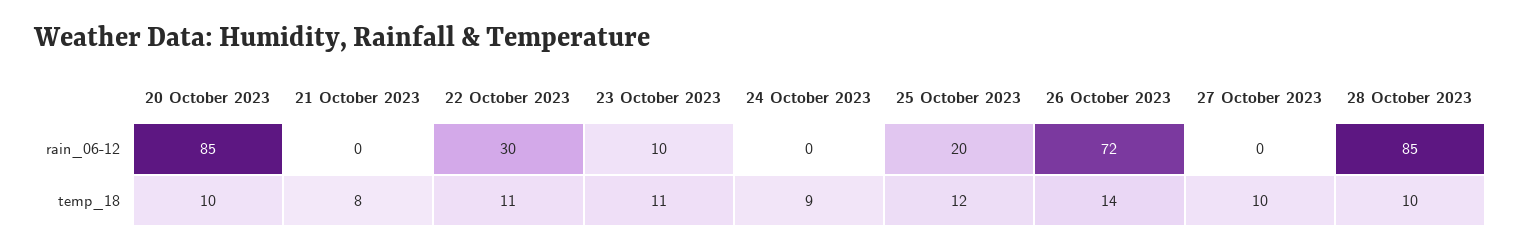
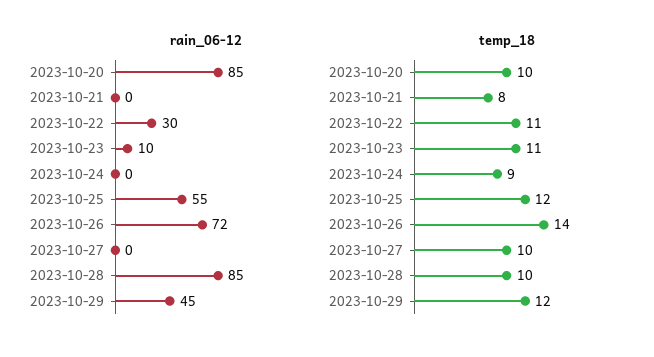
rain_06-12, 25 October 2023: 20 -> 55
rain_06-12, 2023-10-29: none -> 45
temp_18, 2023-10-29: none -> 12

